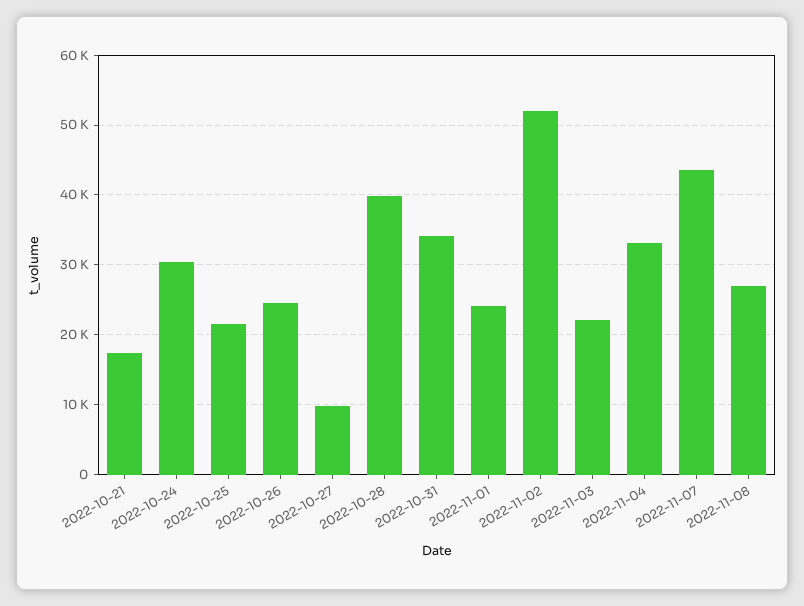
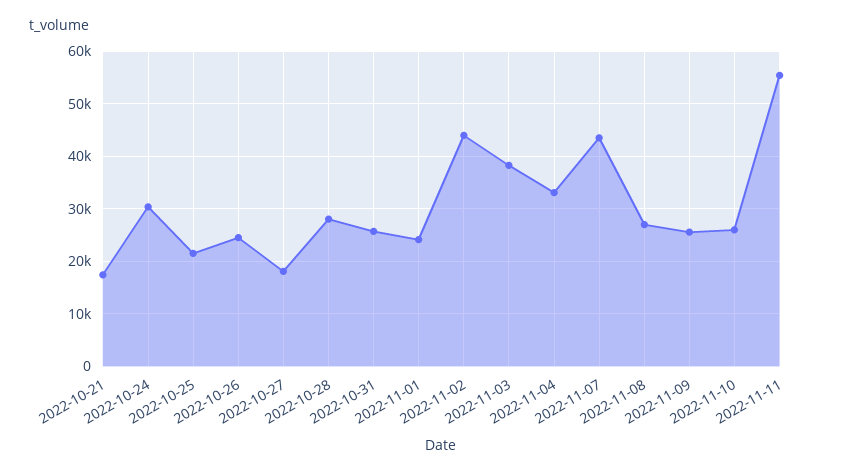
2022-10-27: 10000 -> 18000
2022-10-28: 40000 -> 28000
2022-10-31: 34000 -> 26000
2022-11-02: 52000 -> 44000
2022-11-03: 22000 -> 38000
2022-11-09: none -> 26000
2022-11-10: none -> 26000
2022-11-11: none -> 56000

